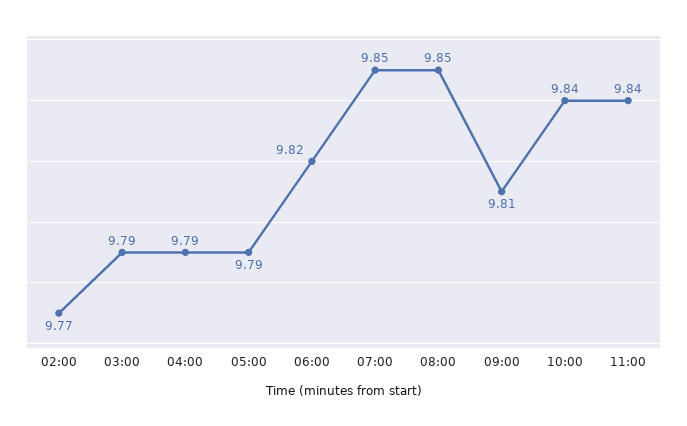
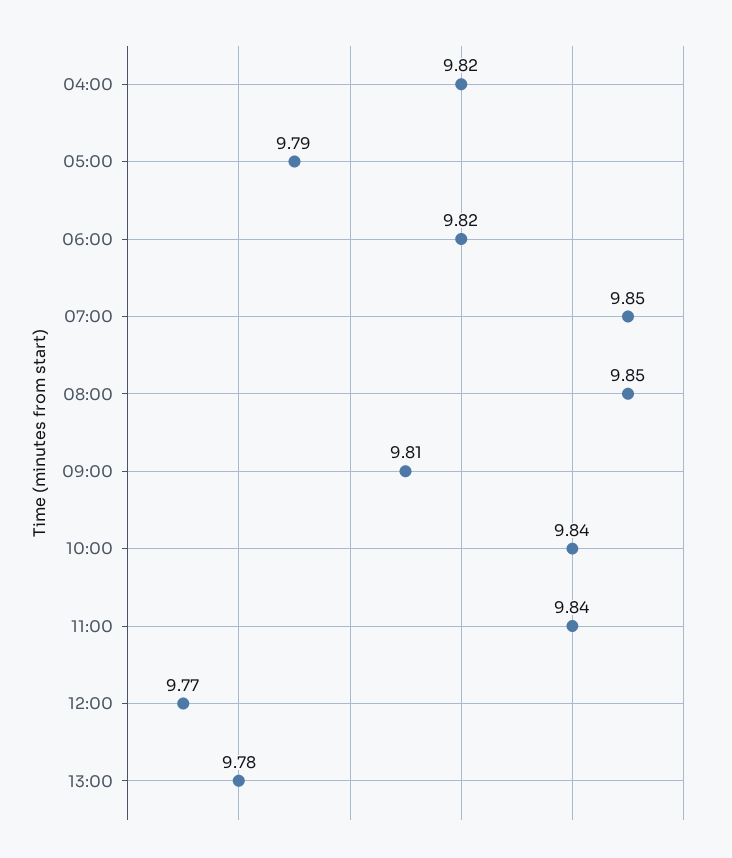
02:00: 9.77 -> none
03:00: 9.79 -> none
04:00: 9.79 -> 9.82
12:00: none -> 9.77
13:00: none -> 9.78

